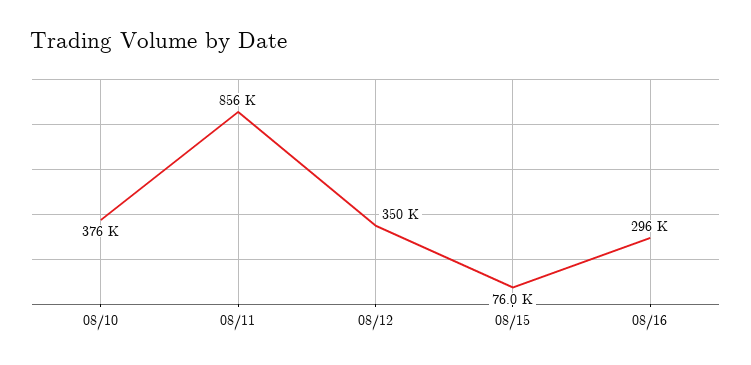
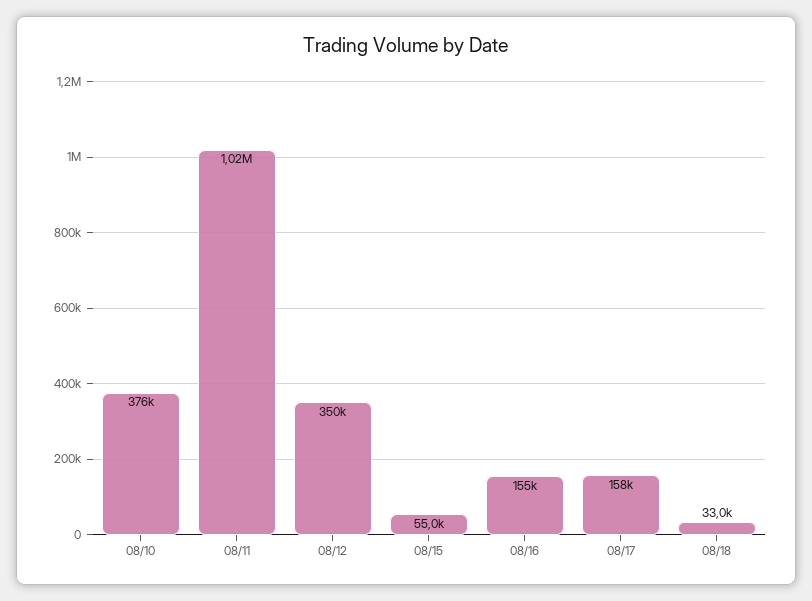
08/11: 856000 -> 1020000
08/15: 76000 -> 55000
08/16: 296000 -> 155000
08/17: none -> 158000
08/18: none -> 33000

